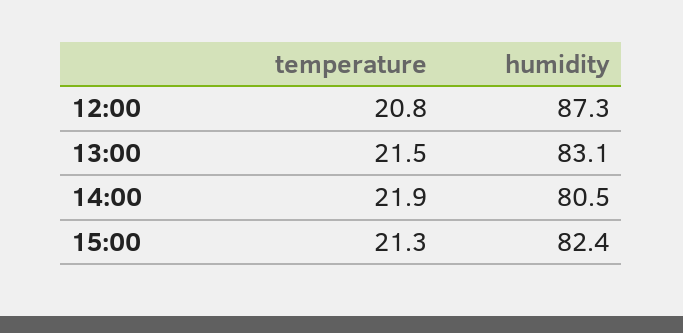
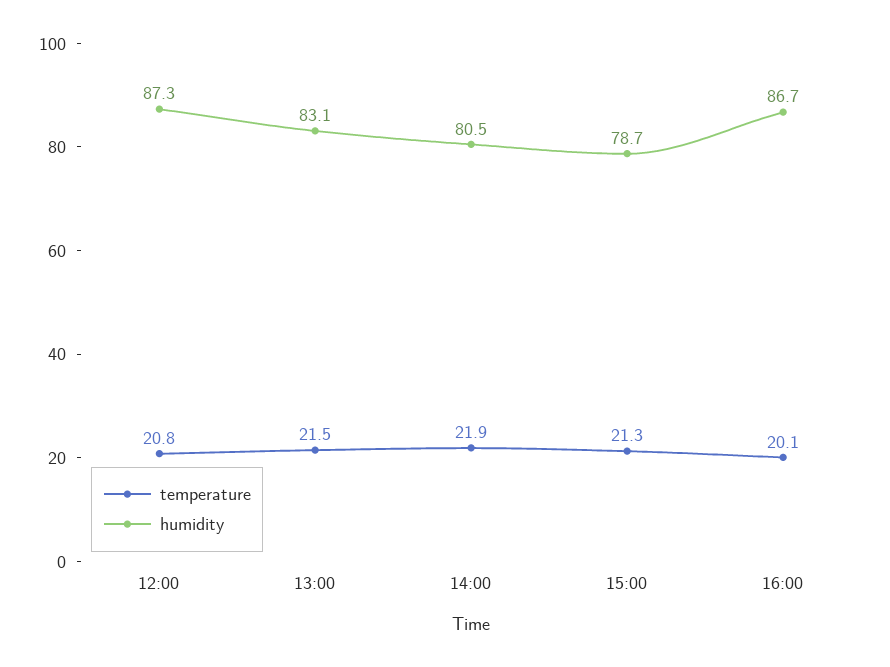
humidity, 15:00: 82.4 -> 78.7
temperature, 16:00: none -> 20.1
humidity, 16:00: none -> 86.7

